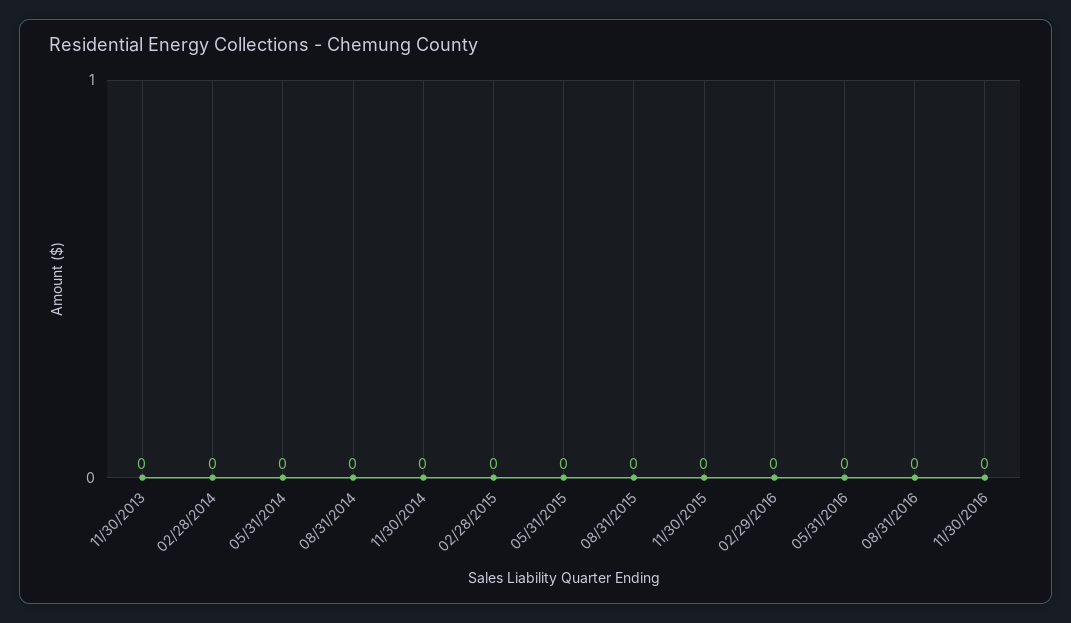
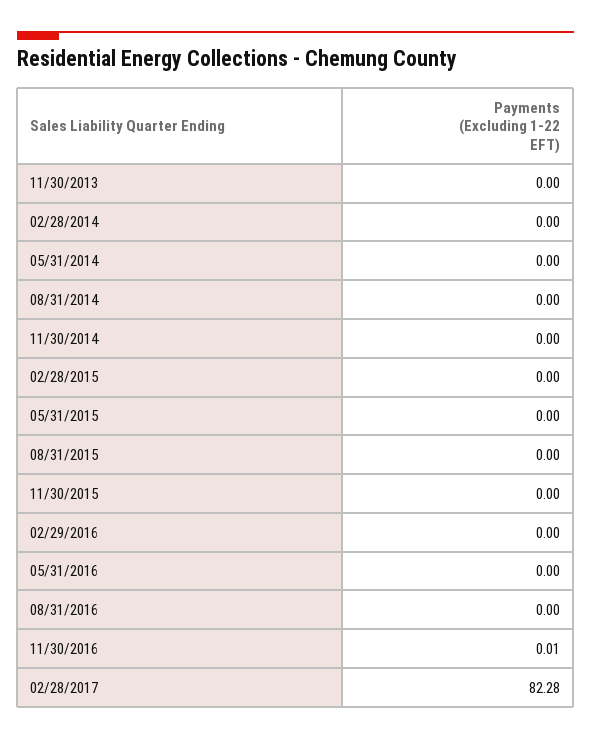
11/30/2016: 0 -> 0.01
02/28/2017: none -> 82.28

